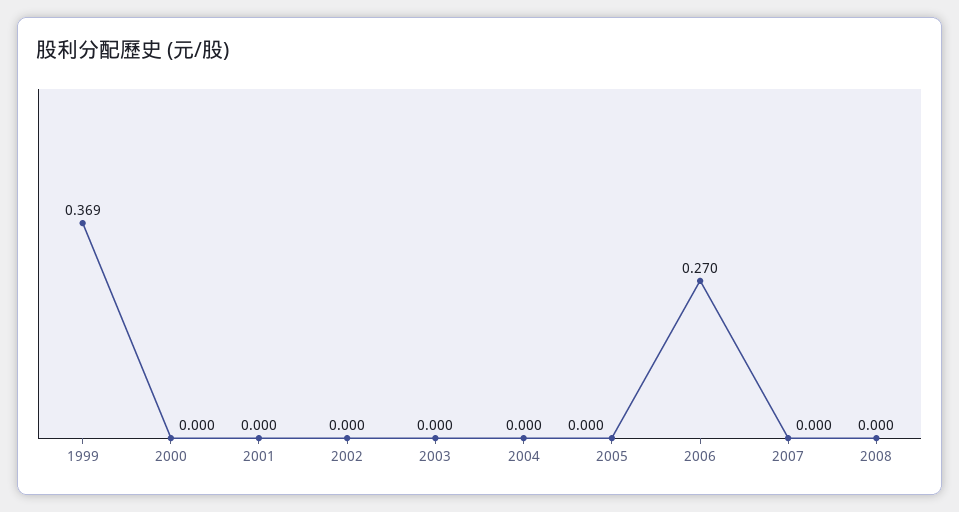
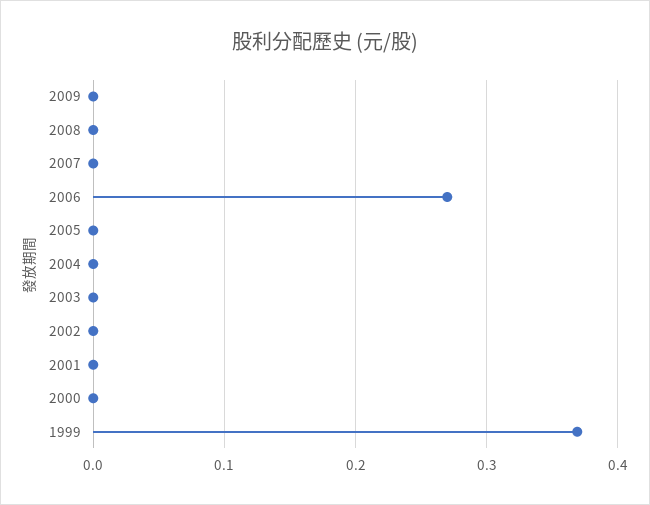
2009: none -> 0

